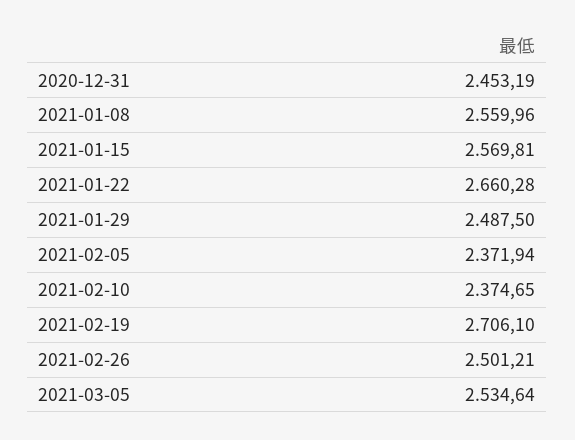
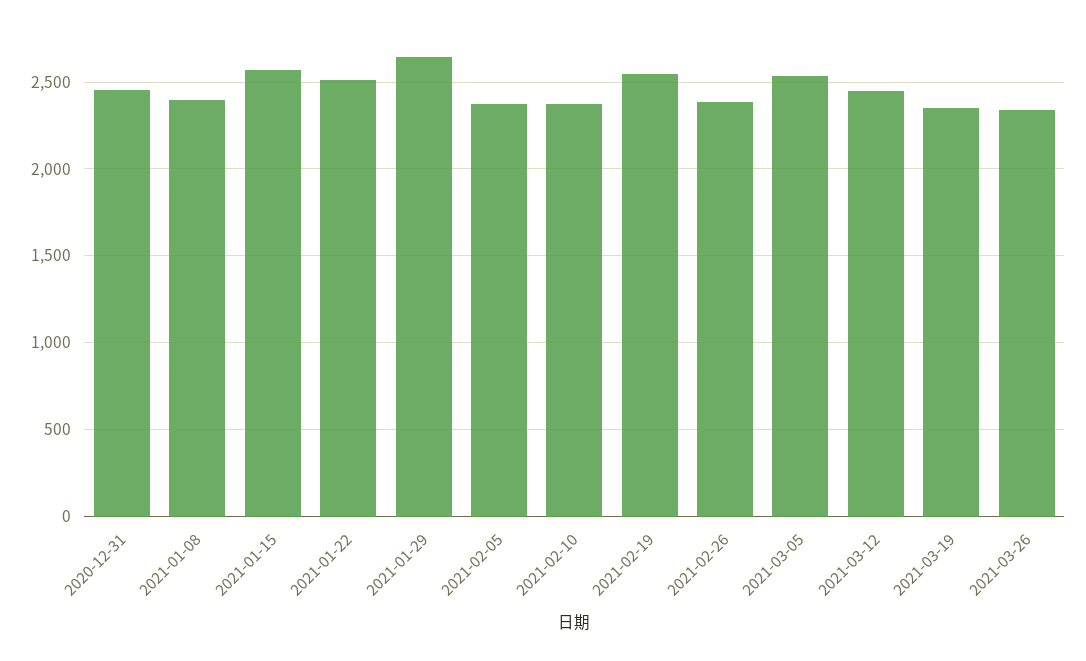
2021-01-08: 2559.96 -> 2400
2021-01-22: 2660.28 -> 2500
2021-01-29: 2487.5 -> 2650
2021-02-19: 2706.1 -> 2550
2021-02-26: 2501.21 -> 2400
2021-03-12: none -> 2450
2021-03-19: none -> 2350
2021-03-26: none -> 2350

